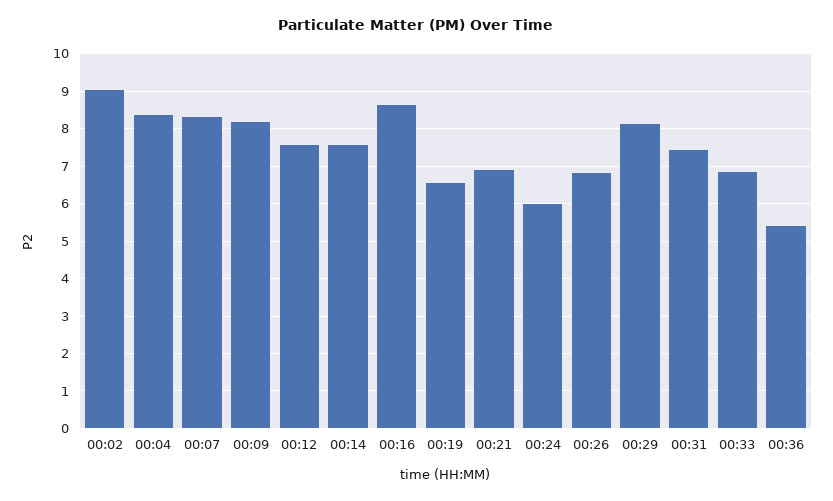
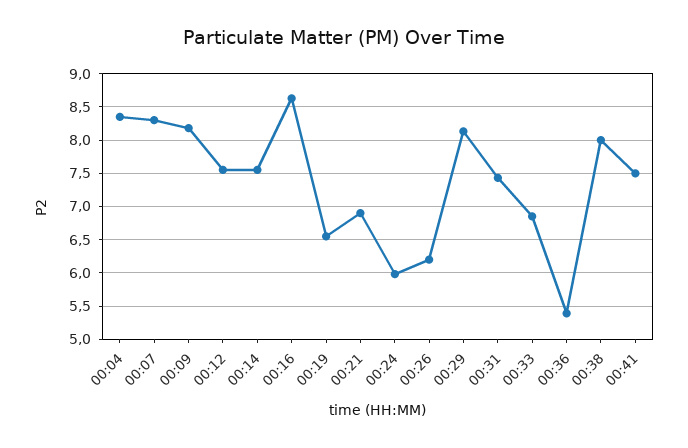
00:02: 9 -> none
00:26: 6.8 -> 6.2
00:38: none -> 8
00:41: none -> 7.5

